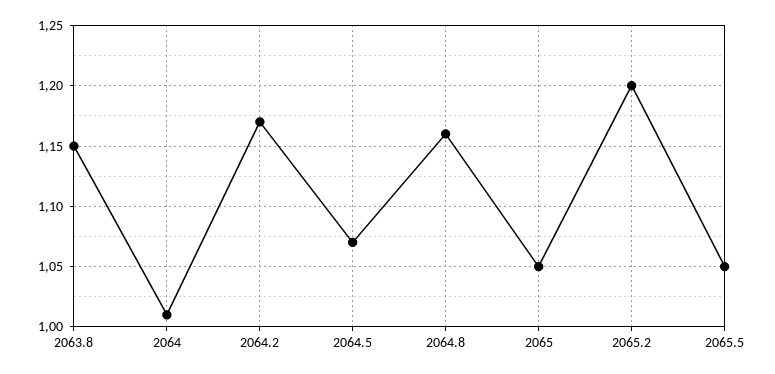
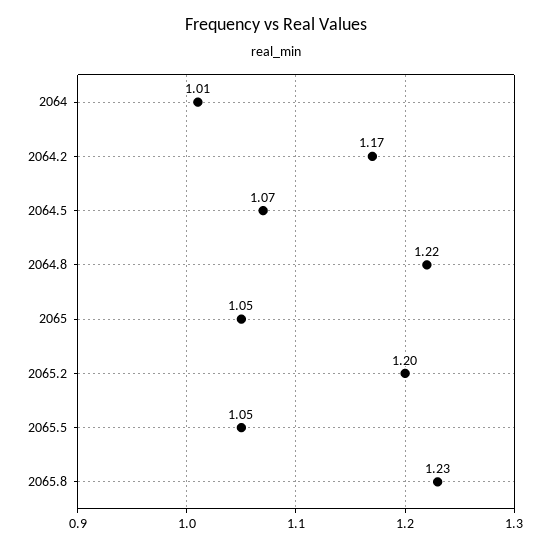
2063.8: 1.15 -> none
2064.8: 1.16 -> 1.22
2065.8: none -> 1.23

